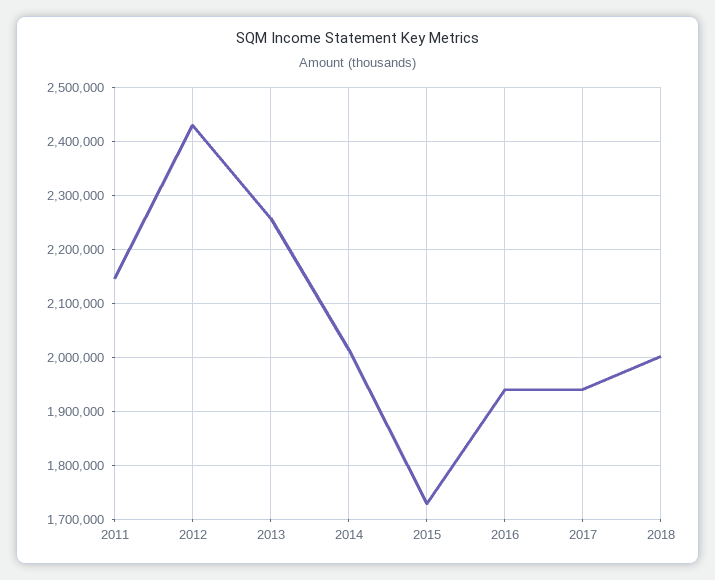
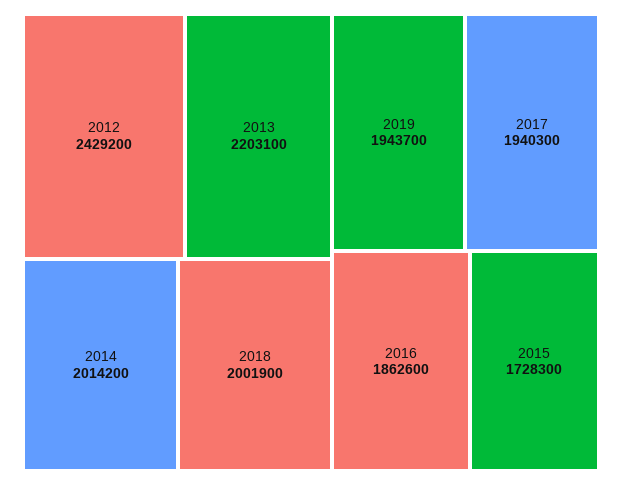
2011: 2140000 -> none
2013: 2260000 -> 2203100
2016: 1940000 -> 1862600
2019: none -> 1943700

